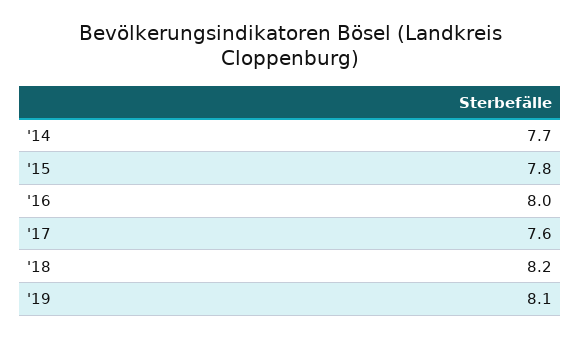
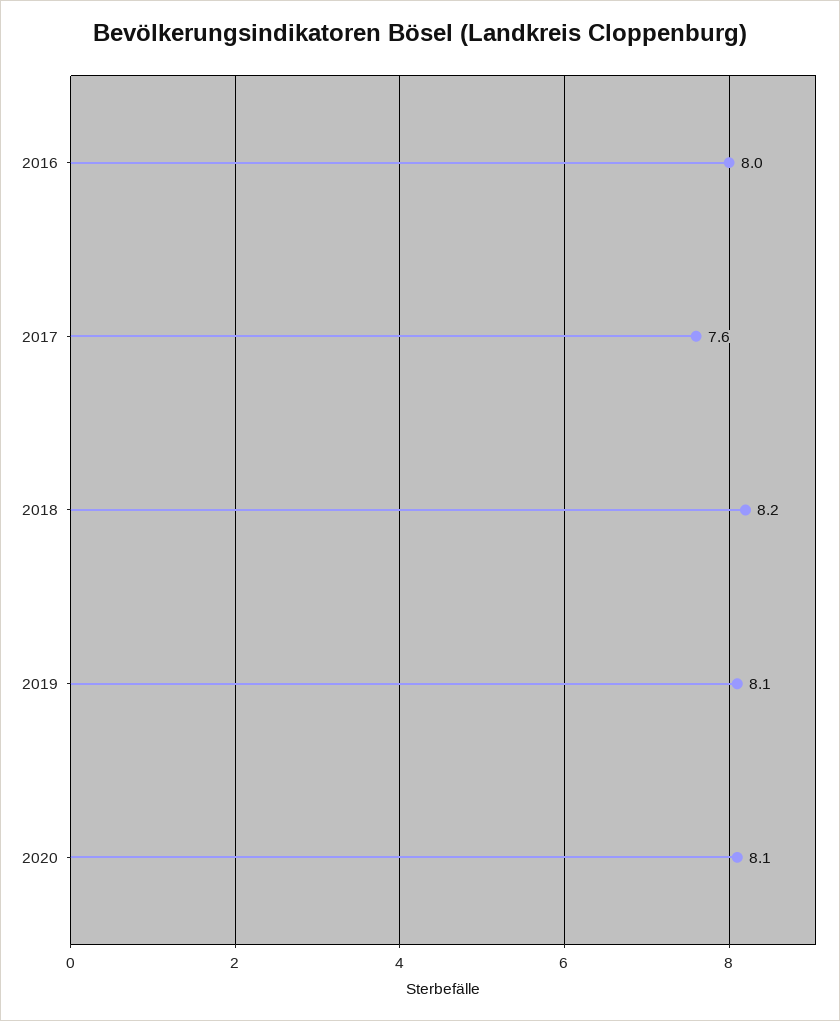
'14: 7.7 -> none
'15: 7.8 -> none
2020: none -> 8.1

